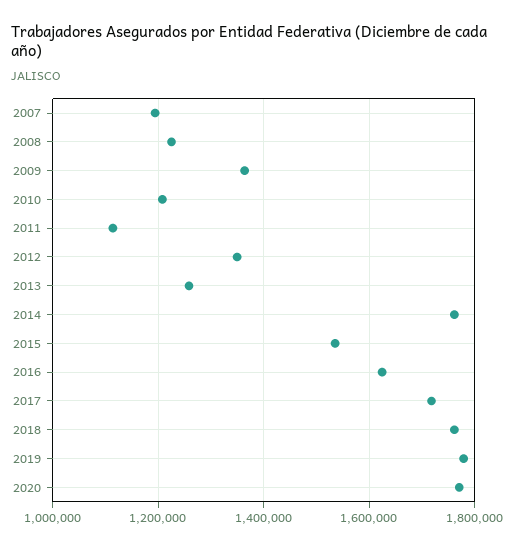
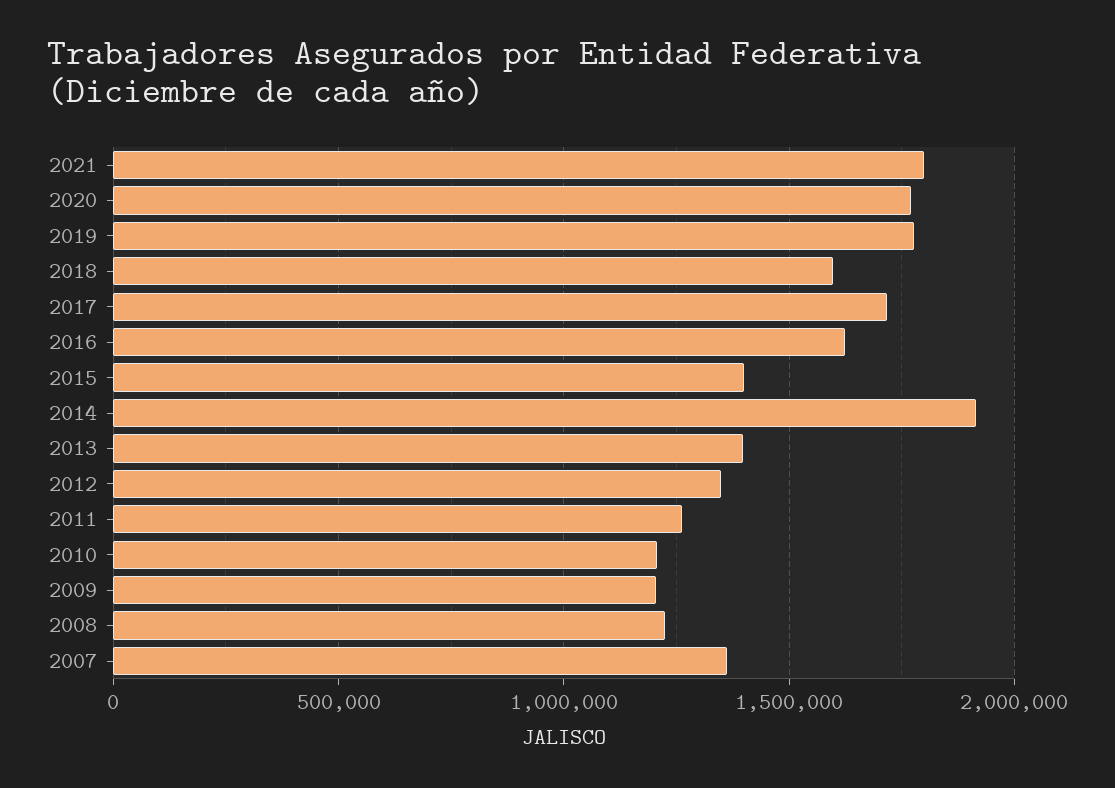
2007: 1200000 -> 1350000
2009: 1360000 -> 1200000
2011: 1120000 -> 1250000
2013: 1260000 -> 1400000
2014: 1760000 -> 1900000
2015: 1540000 -> 1400000
2018: 1760000 -> 1600000
2021: none -> 1800000

